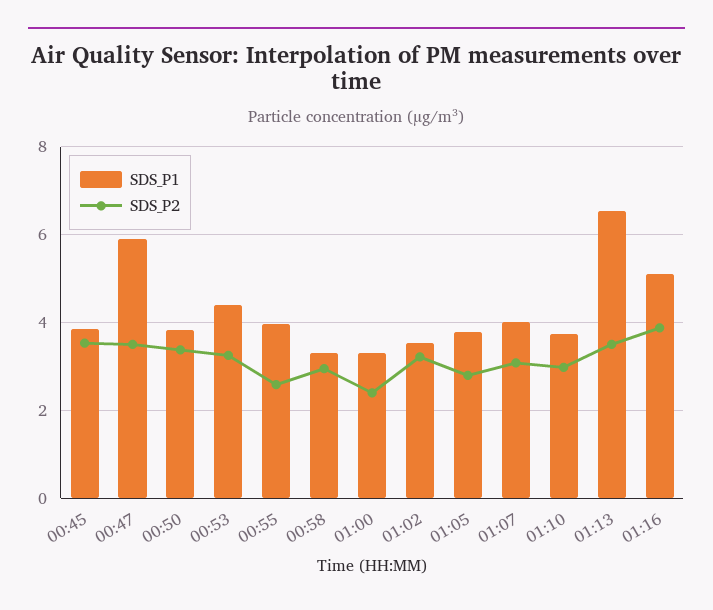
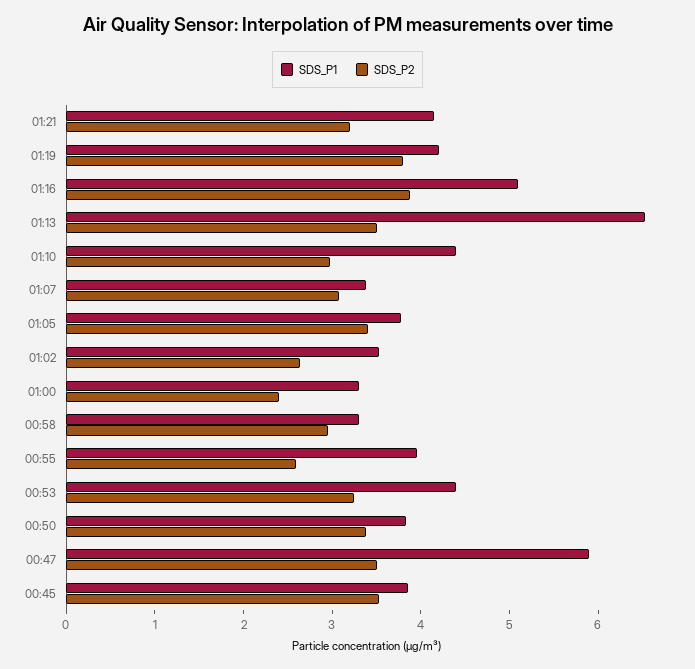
SDS_P2, 01:02: 3.2 -> 2.6
SDS_P2, 01:05: 2.8 -> 3.4
SDS_P1, 01:07: 4 -> 3.4
SDS_P1, 01:10: 3.8 -> 4.4
SDS_P1, 01:21: none -> 4.2
SDS_P2, 01:21: none -> 3.2
SDS_P1, 01:19: none -> 4.2
SDS_P2, 01:19: none -> 3.8

